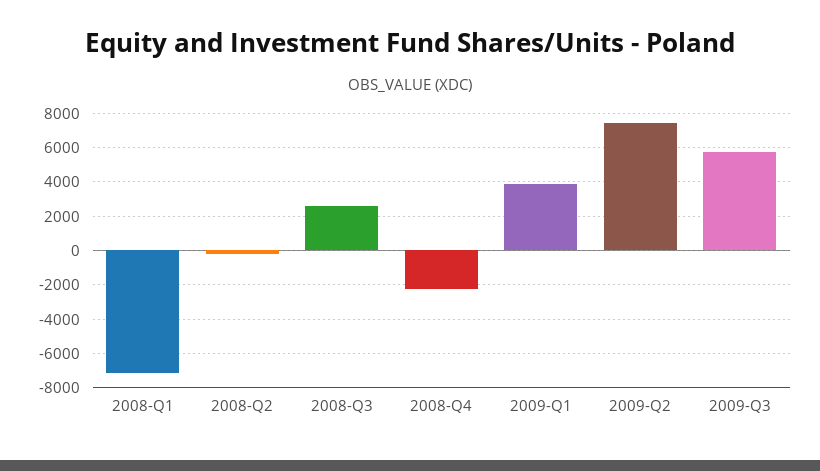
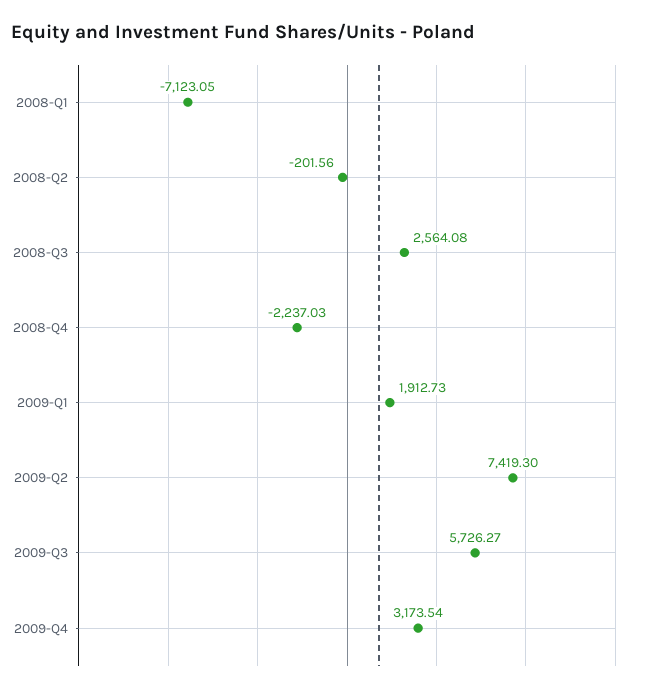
2009-Q1: 4000 -> 1912.73
2009-Q4: none -> 3173.54

